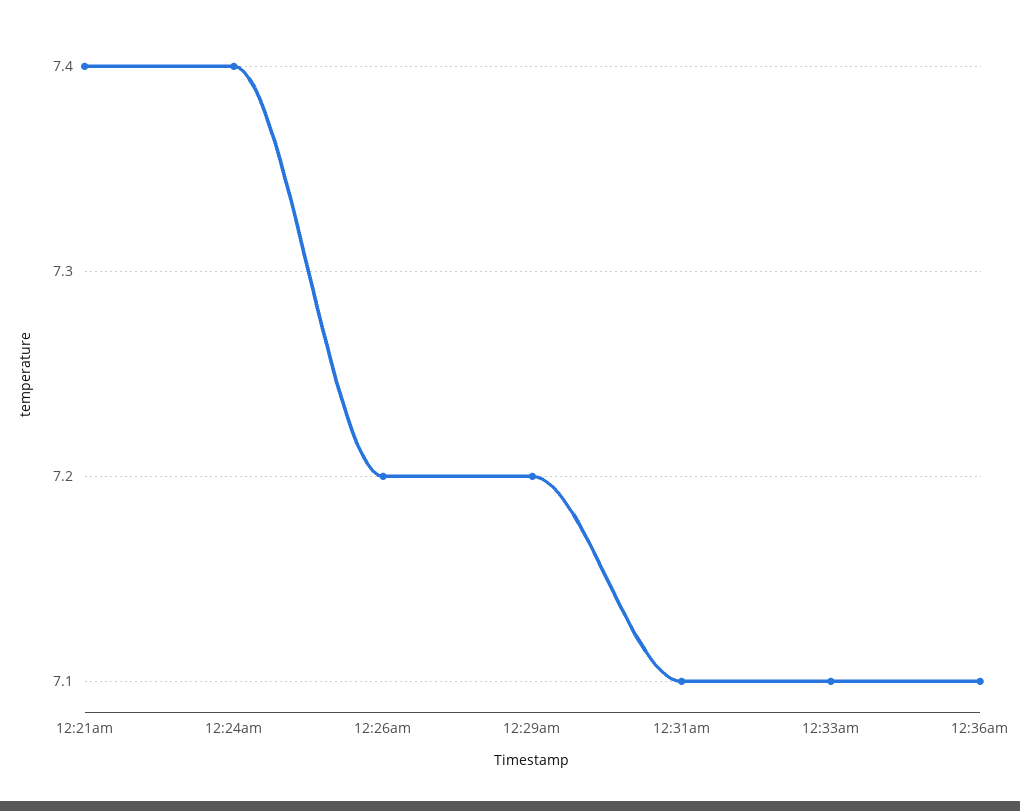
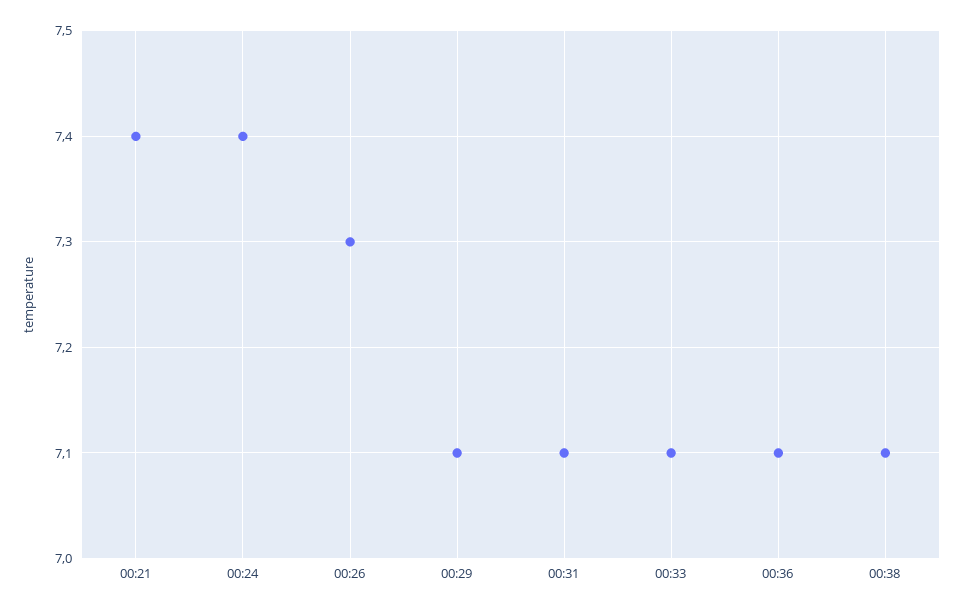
12:26am: 7.2 -> 7.3
12:29am: 7.2 -> 7.1
00:38: none -> 7.1

